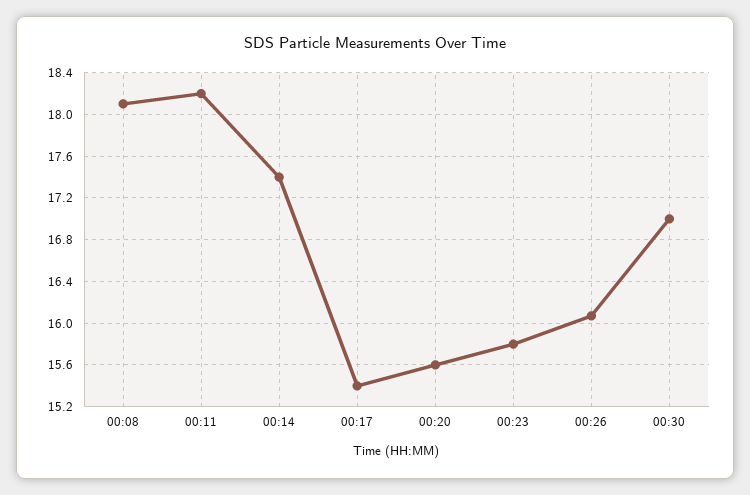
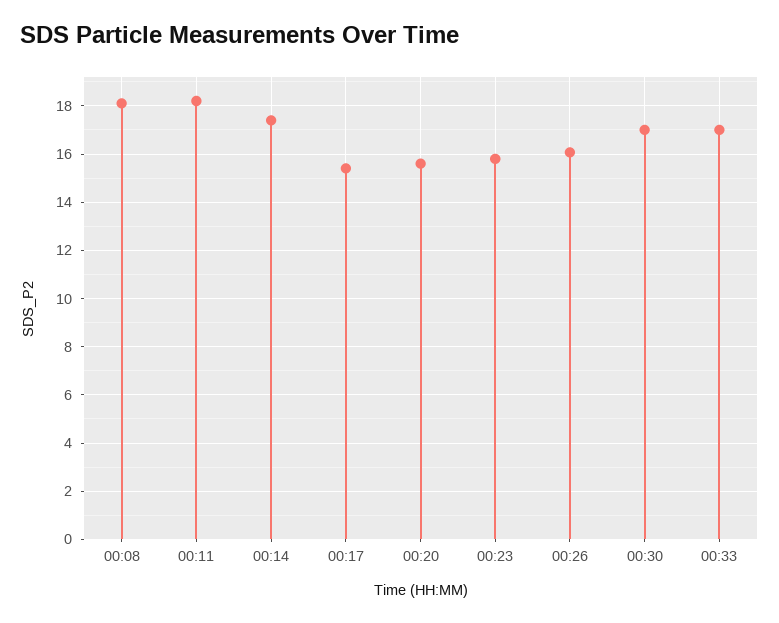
00:33: none -> 17

